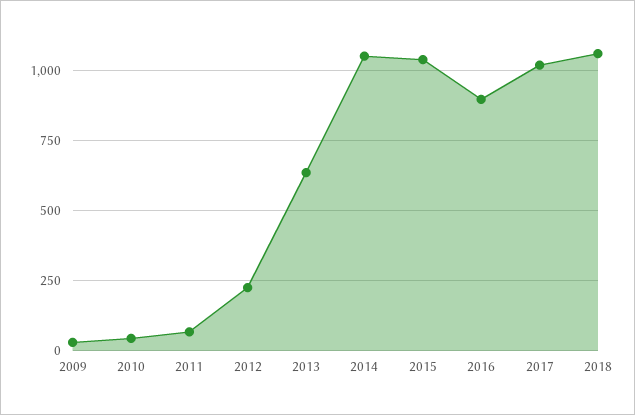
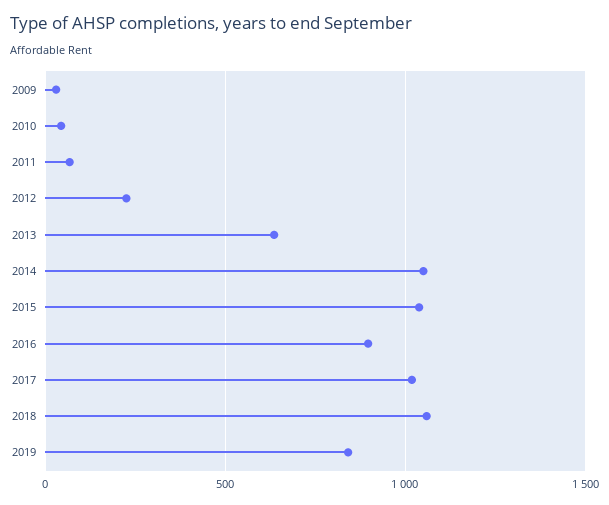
2019: none -> 850

